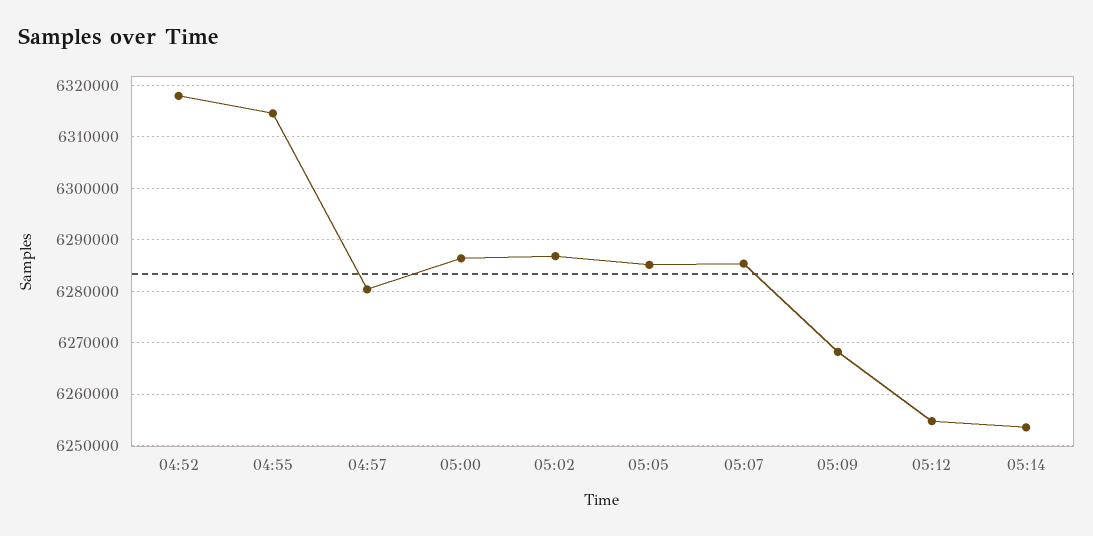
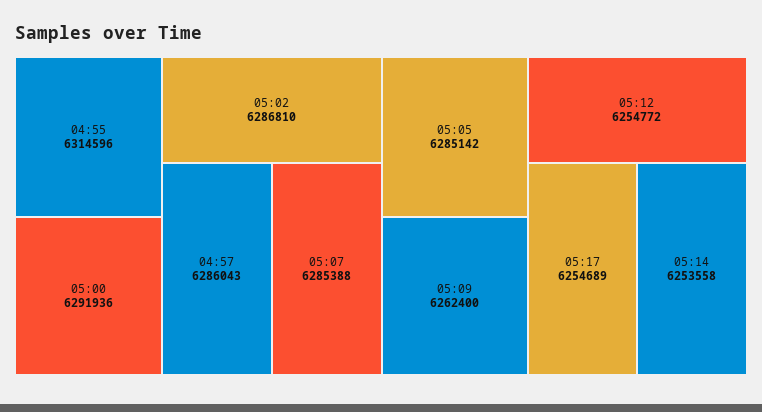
04:52: 6318000 -> none
04:57: 6280000 -> 6286043
05:00: 6286000 -> 6291936
05:09: 6268000 -> 6262400
05:17: none -> 6254689

